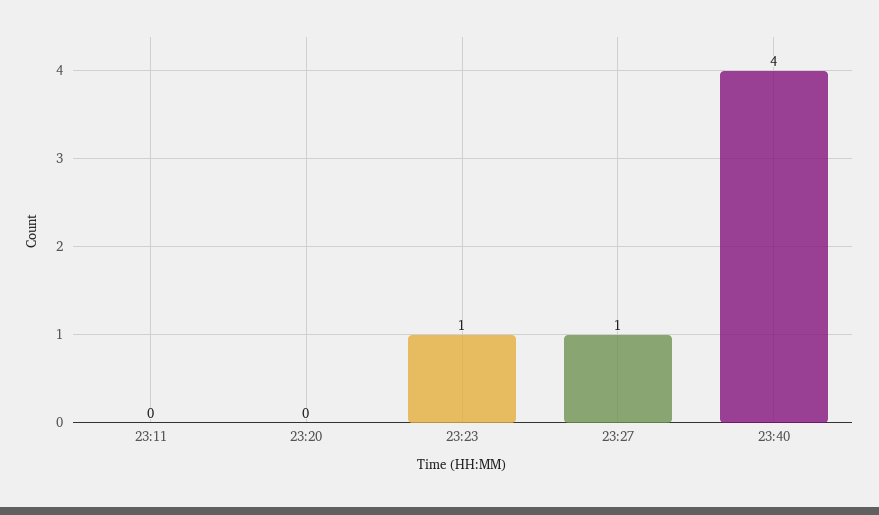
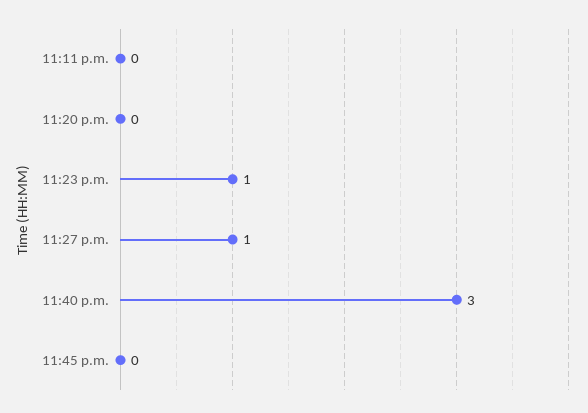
23:40: 4 -> 3
11:45 p.m.: none -> 0

